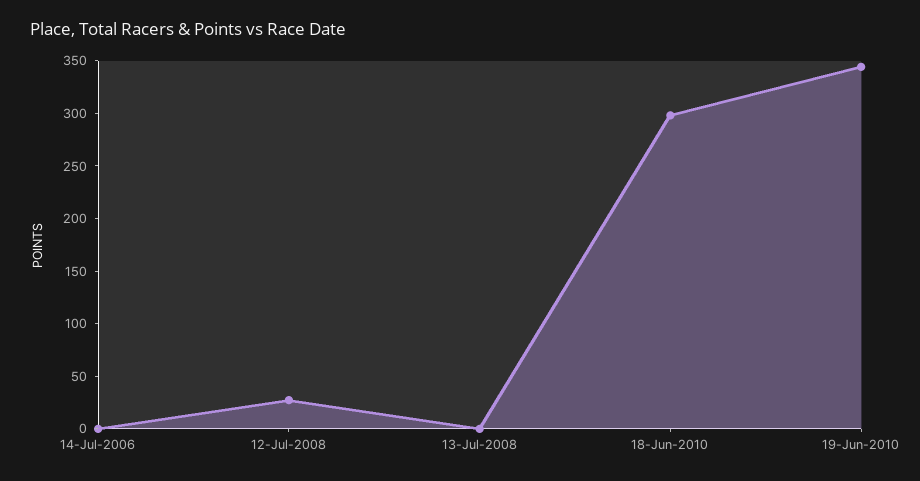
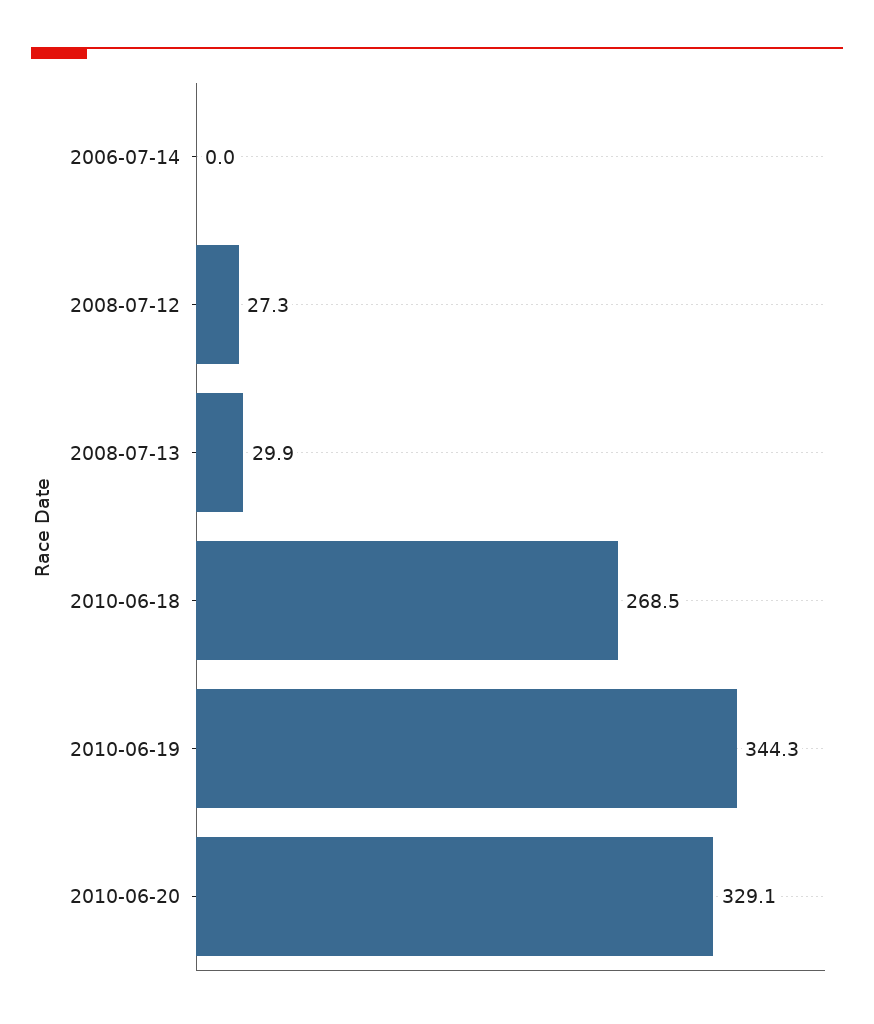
13-Jul-2008: 0 -> 29.9
18-Jun-2010: 300 -> 268.5
2010-06-20: none -> 329.1

